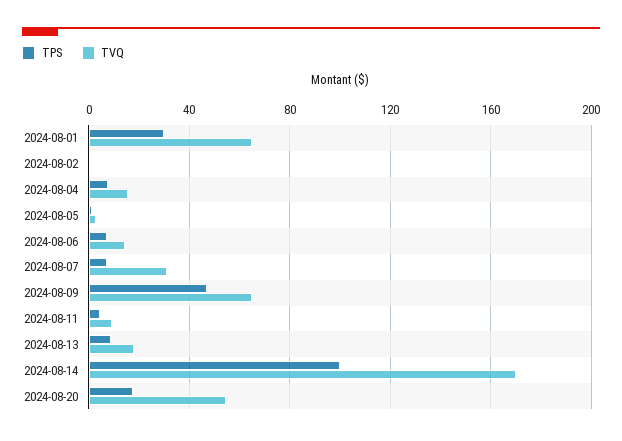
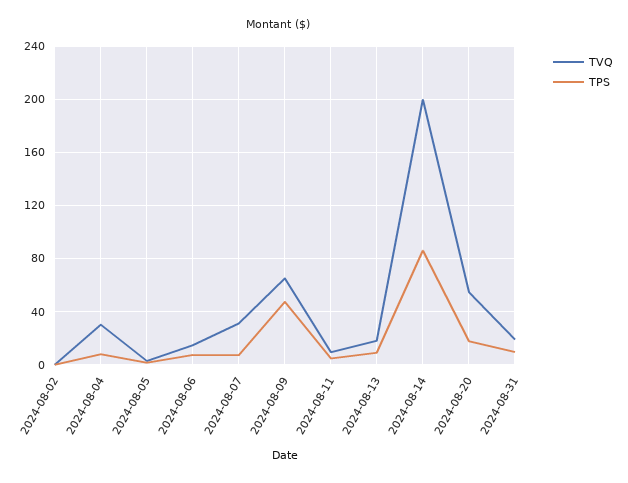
TPS, 2024-08-01: 30 -> none
TVQ, 2024-08-01: 65 -> none
TVQ, 2024-08-04: 15 -> 30
TPS, 2024-08-14: 100 -> 85
TVQ, 2024-08-14: 170 -> 200
TVQ, 2024-08-31: none -> 20
TPS, 2024-08-31: none -> 10

